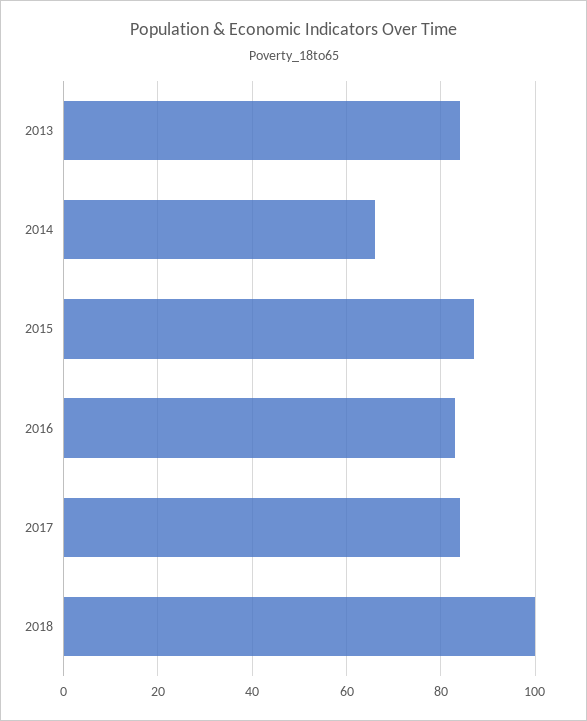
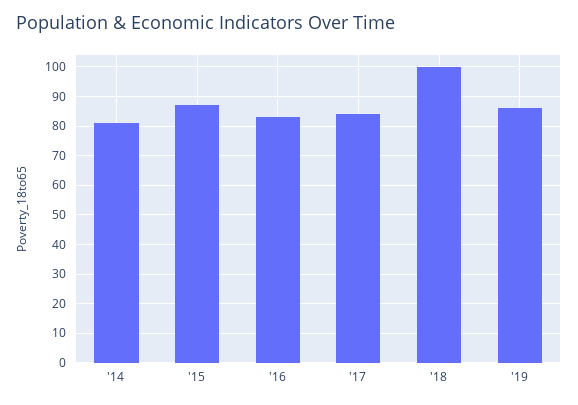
2013: 85 -> none
2014: 65 -> 80
'19: none -> 85

